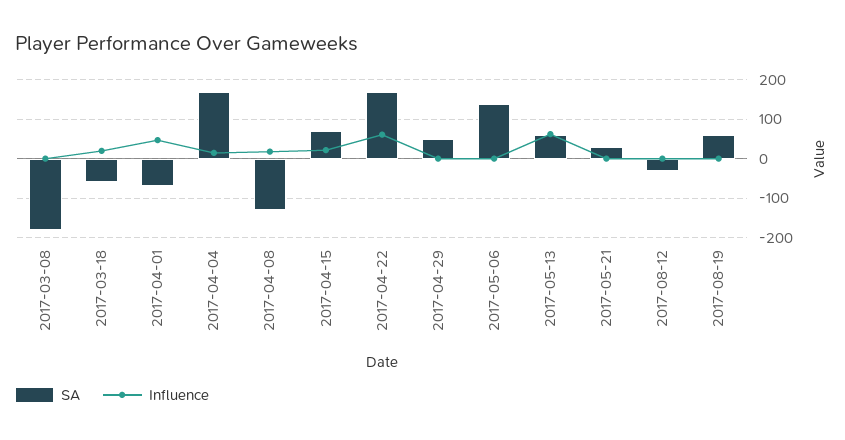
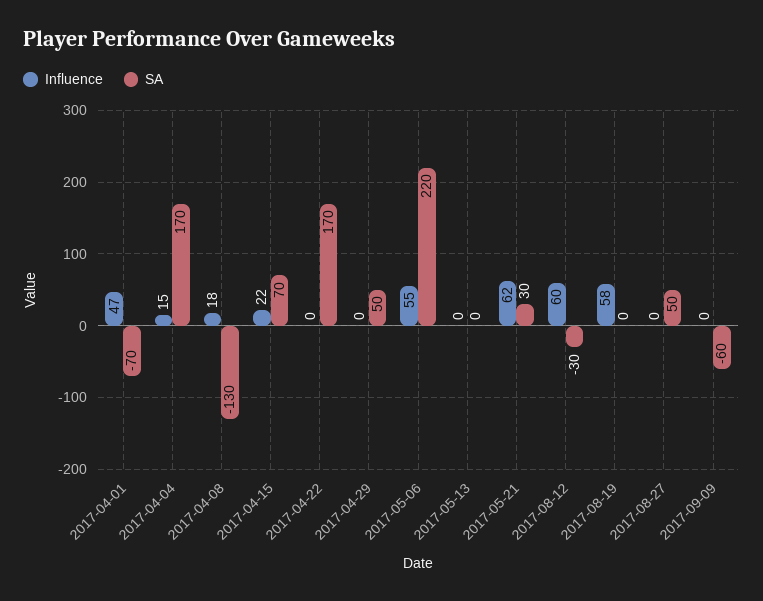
SA, 2017-03-08: -180 -> none
Influence, 2017-03-08: 0 -> none
SA, 2017-03-18: -60 -> none
Influence, 2017-03-18: 20 -> none
Influence, 2017-04-22: 60 -> 0
SA, 2017-05-06: 140 -> 220
Influence, 2017-05-06: 0 -> 55
SA, 2017-05-13: 60 -> 0
Influence, 2017-05-13: 60 -> 0
Influence, 2017-05-21: 0 -> 62
Influence, 2017-08-12: 0 -> 60
SA, 2017-08-19: 60 -> 0
Influence, 2017-08-19: 0 -> 58
Influence, 2017-08-27: none -> 0
SA, 2017-08-27: none -> 50
Influence, 2017-09-09: none -> 0
SA, 2017-09-09: none -> -60

